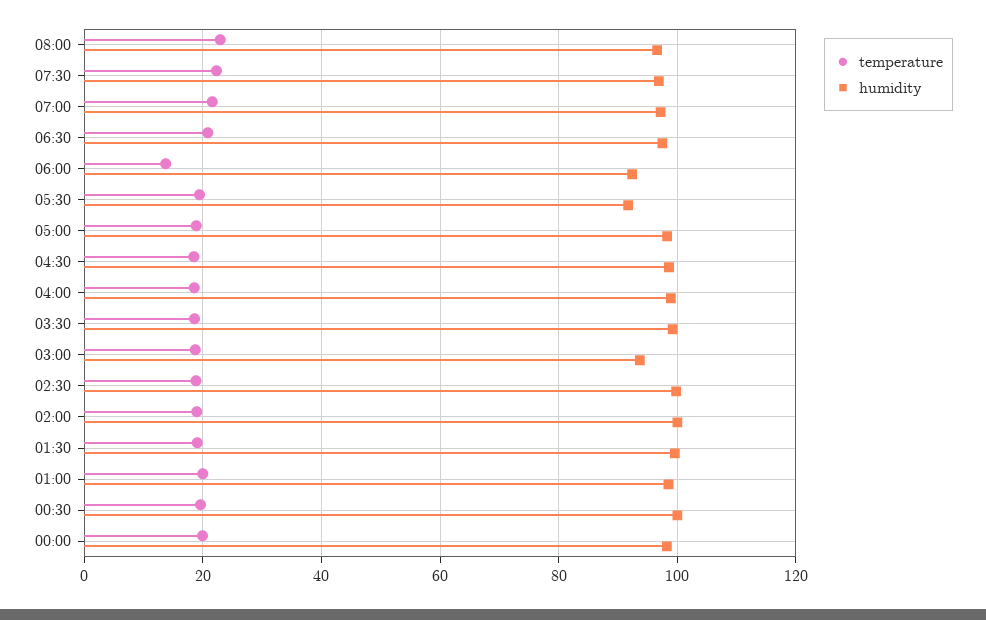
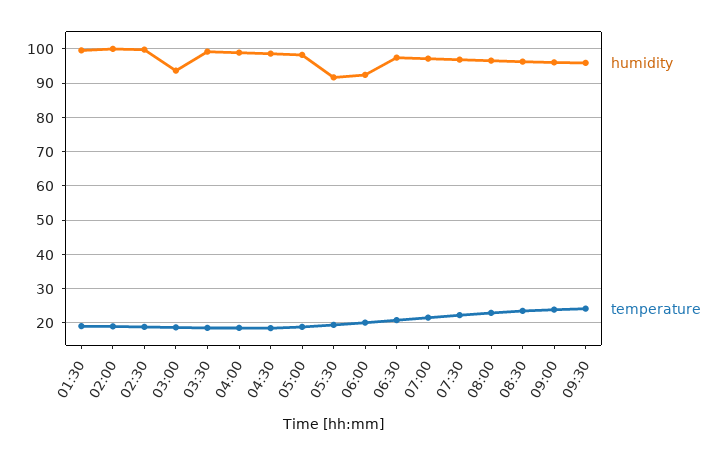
temperature, 06:00: 14 -> 20
temperature, 01:00: 20 -> none
humidity, 01:00: 98 -> none
temperature, 00:30: 20 -> none
humidity, 00:30: 100 -> none
temperature, 00:00: 20 -> none
humidity, 00:00: 98 -> none
humidity, 08:30: none -> 96
temperature, 08:30: none -> 24
humidity, 09:00: none -> 96
temperature, 09:00: none -> 24
humidity, 09:30: none -> 96
temperature, 09:30: none -> 24

